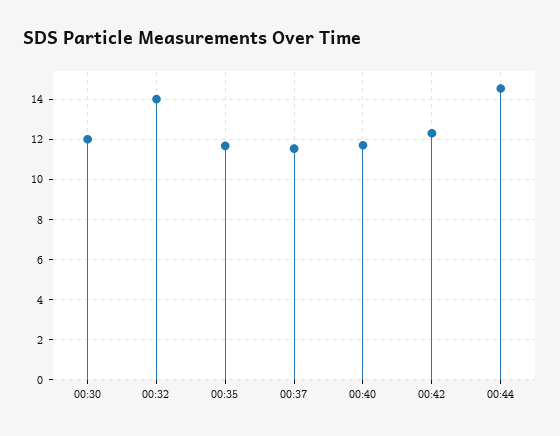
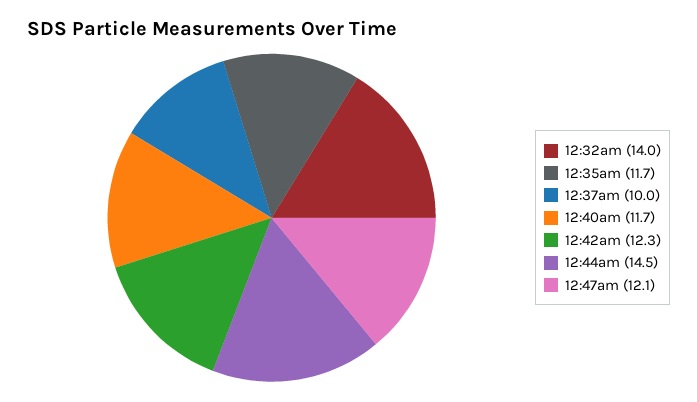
00:30: 12 -> none
00:37: 11.5 -> 10
12:47am: none -> 12.1

